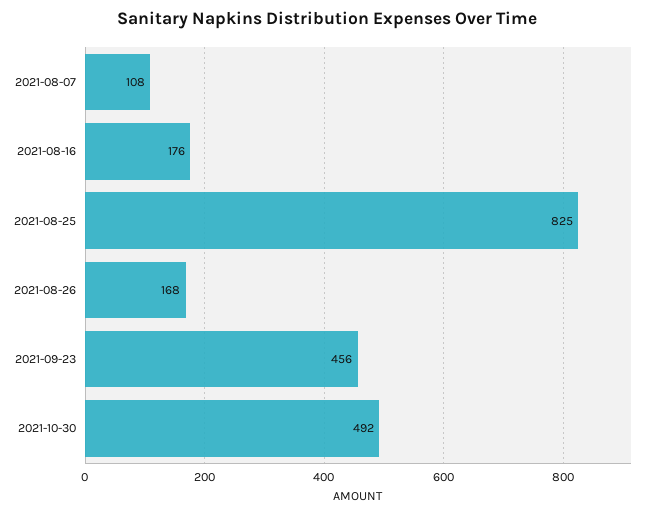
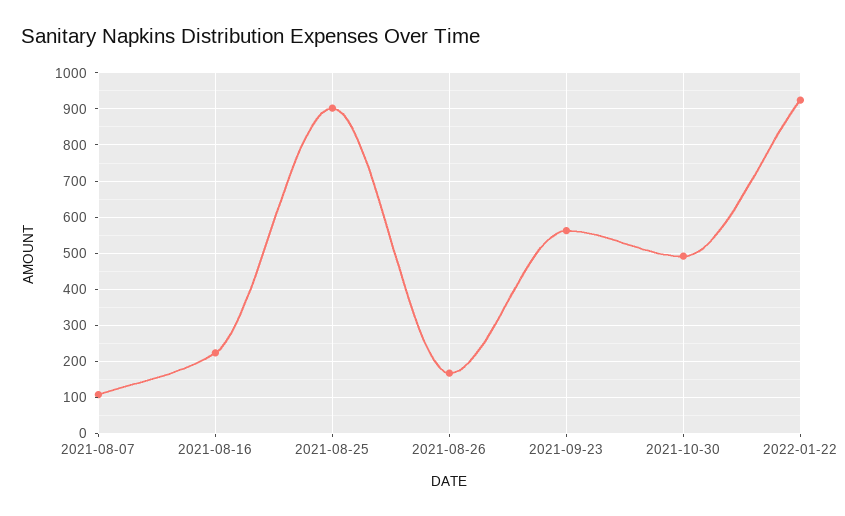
2021-08-16: 176 -> 220
2021-08-25: 825 -> 900
2021-09-23: 456 -> 560
2022-01-22: none -> 920

